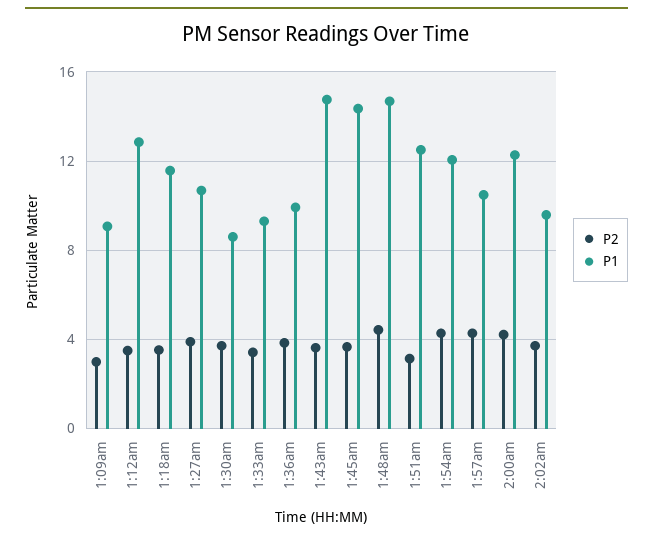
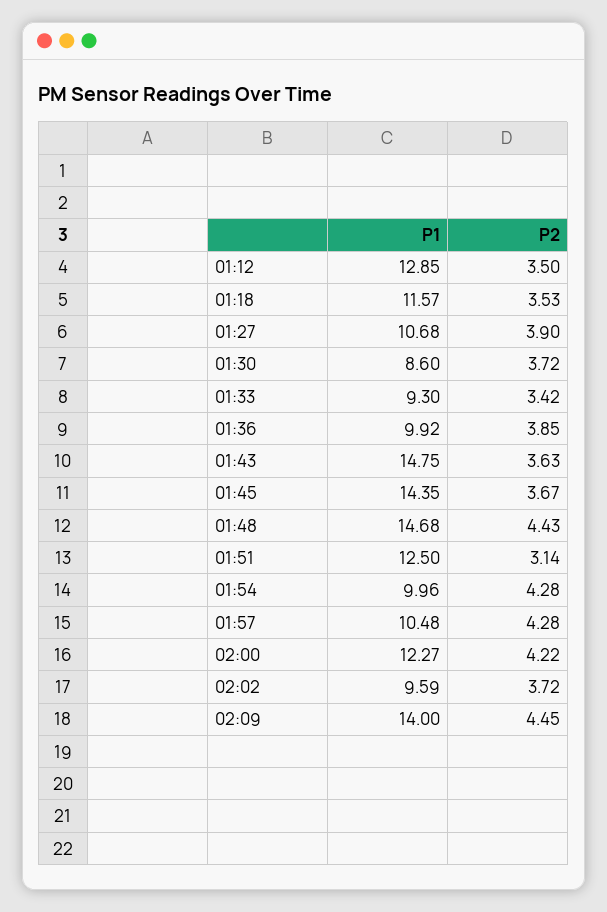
P2, 1:09am: 3 -> none
P1, 1:09am: 9 -> none
P1, 1:54am: 12 -> 9.96
P1, 02:09: none -> 14
P2, 02:09: none -> 4.45

